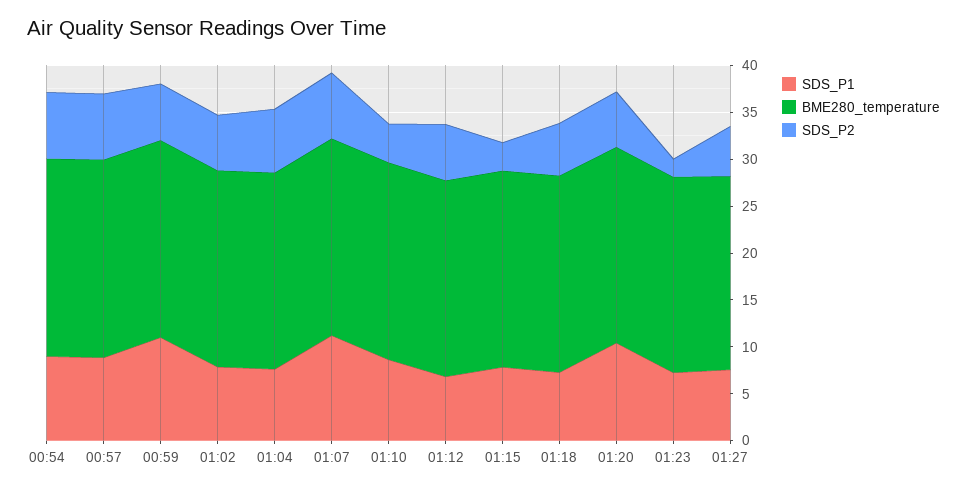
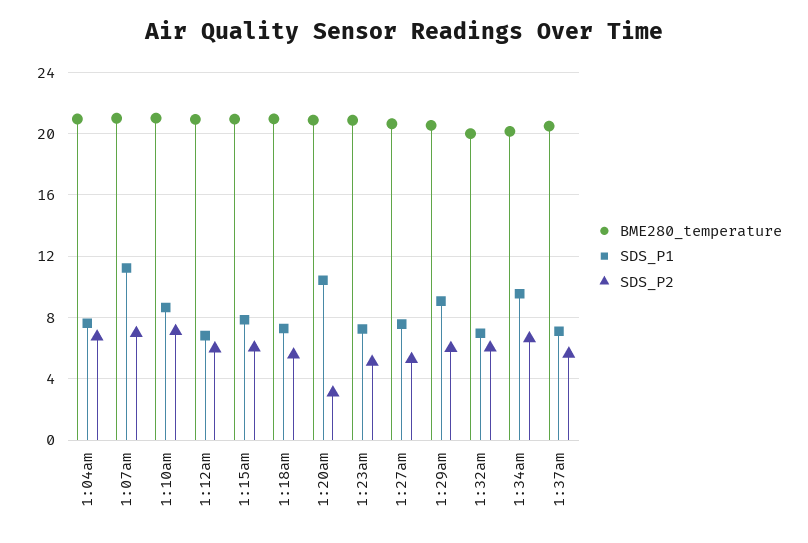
SDS_P1, 00:54: 9 -> none
BME280_temperature, 00:54: 21 -> none
SDS_P2, 00:54: 7 -> none
SDS_P1, 00:57: 9 -> none
BME280_temperature, 00:57: 21 -> none
SDS_P2, 00:57: 7 -> none
SDS_P1, 00:59: 11 -> none
BME280_temperature, 00:59: 21 -> none
SDS_P2, 00:59: 6 -> none
SDS_P1, 01:02: 8 -> none
BME280_temperature, 01:02: 21 -> none
SDS_P2, 01:02: 6 -> none
SDS_P2, 01:10: 4 -> 7
SDS_P2, 01:15: 3 -> 6
SDS_P2, 01:20: 6 -> 3
SDS_P2, 01:23: 2 -> 5
BME280_temperature, 1:29am: none -> 20.5
SDS_P1, 1:29am: none -> 9
SDS_P2, 1:29am: none -> 6
BME280_temperature, 1:32am: none -> 20
SDS_P1, 1:32am: none -> 7
SDS_P2, 1:32am: none -> 6
BME280_temperature, 1:34am: none -> 20
SDS_P1, 1:34am: none -> 9.5
SDS_P2, 1:34am: none -> 6.5
BME280_temperature, 1:37am: none -> 20.5
SDS_P1, 1:37am: none -> 7
SDS_P2, 1:37am: none -> 5.5

